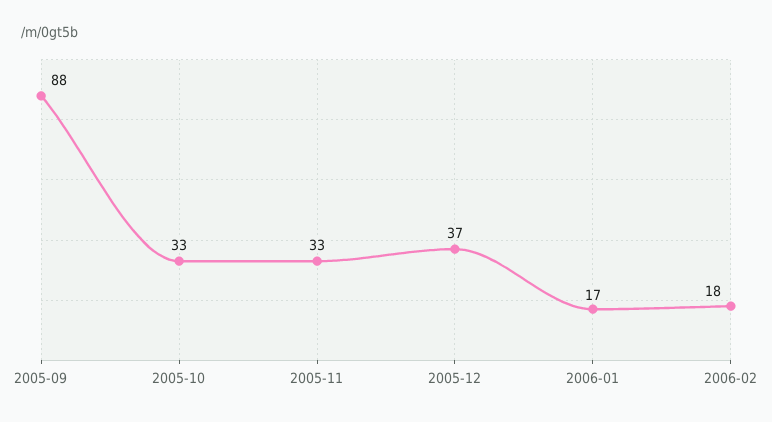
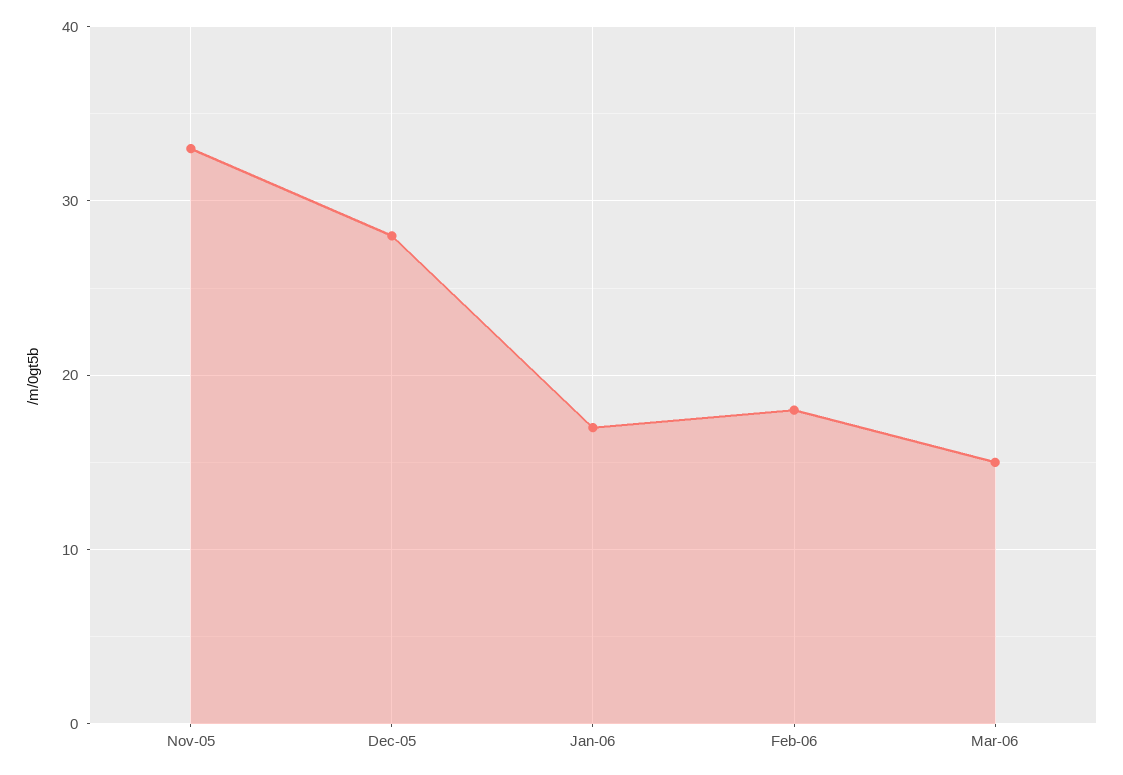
2005-09: 88 -> none
2005-10: 33 -> none
2005-12: 37 -> 28
Mar-06: none -> 15

